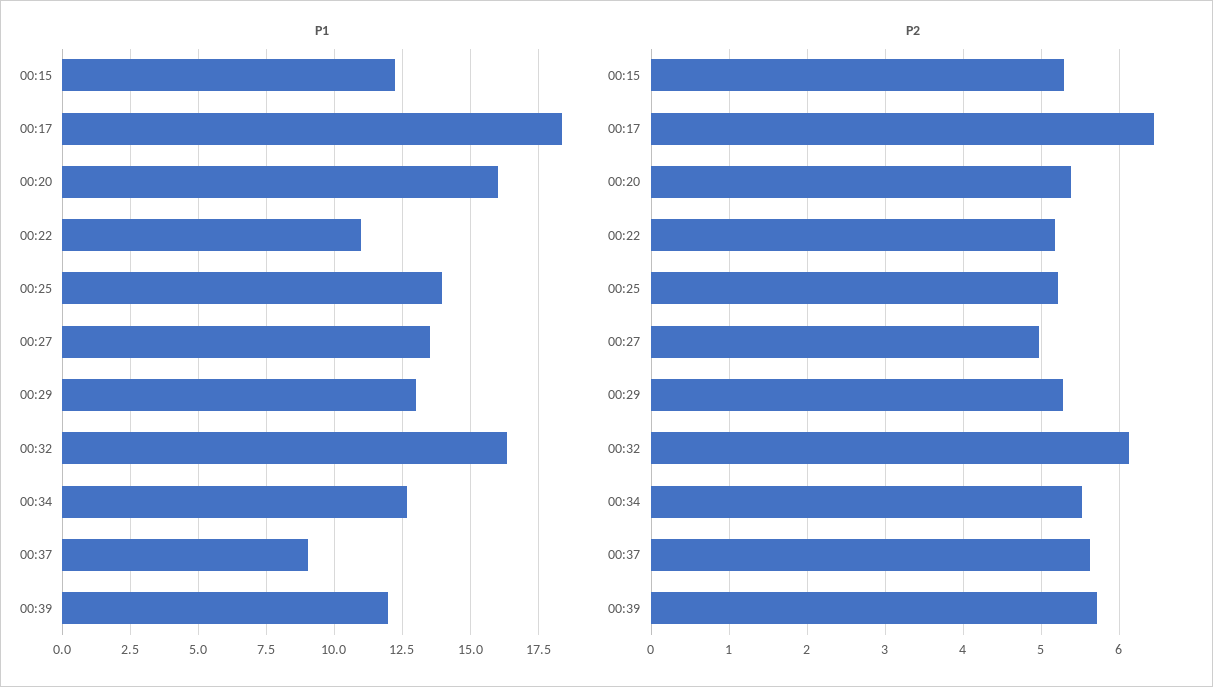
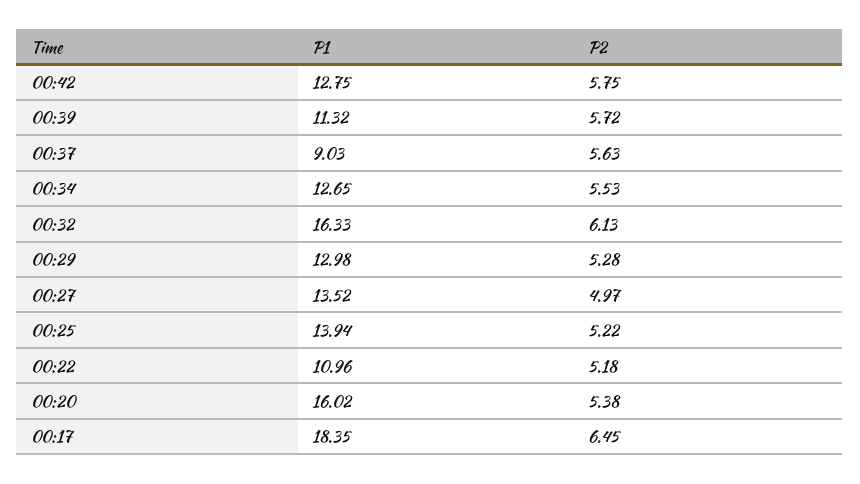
P1, 00:15: 12.25 -> none
P1, 00:39: 12 -> 11.32
P2, 00:15: 5.3 -> none
P1, 00:42: none -> 12.75
P2, 00:42: none -> 5.75

